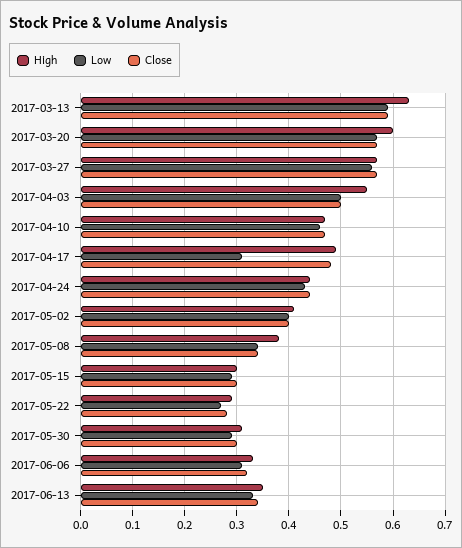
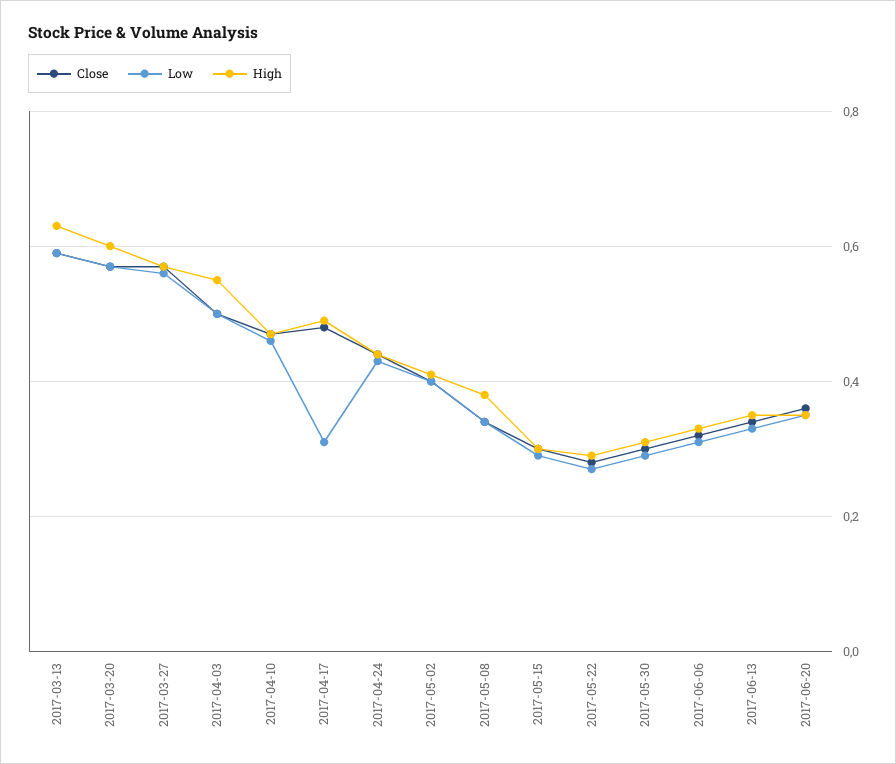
Close, 2017-06-20: none -> 0.35
Low, 2017-06-20: none -> 0.35
High, 2017-06-20: none -> 0.35

